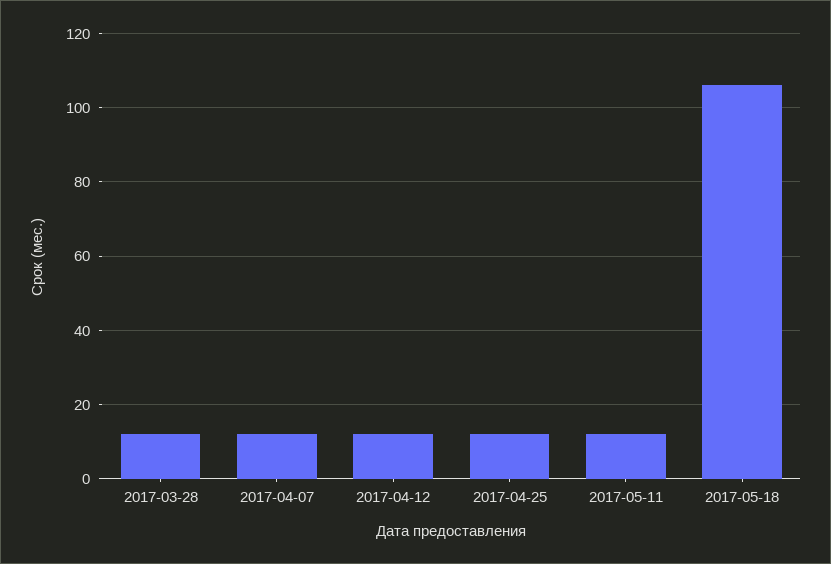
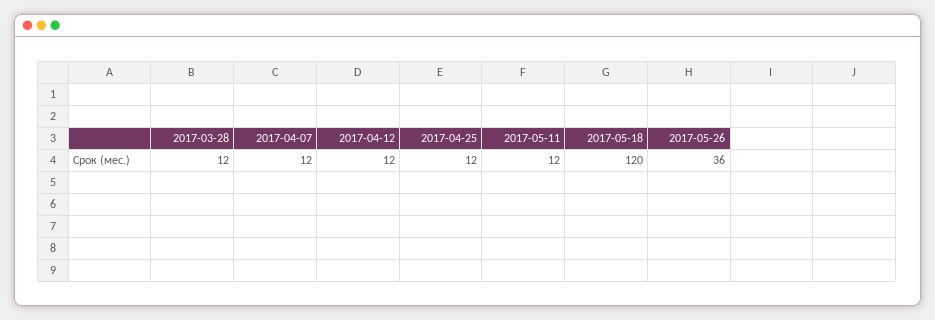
2017-05-18: 105 -> 120
2017-05-26: none -> 36

